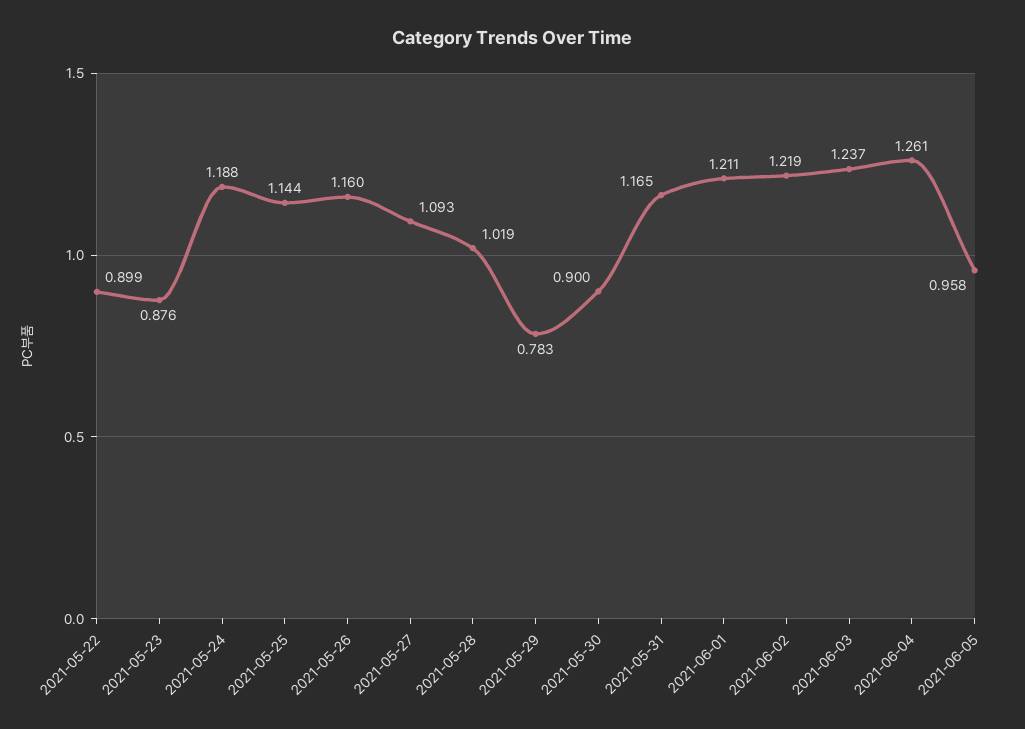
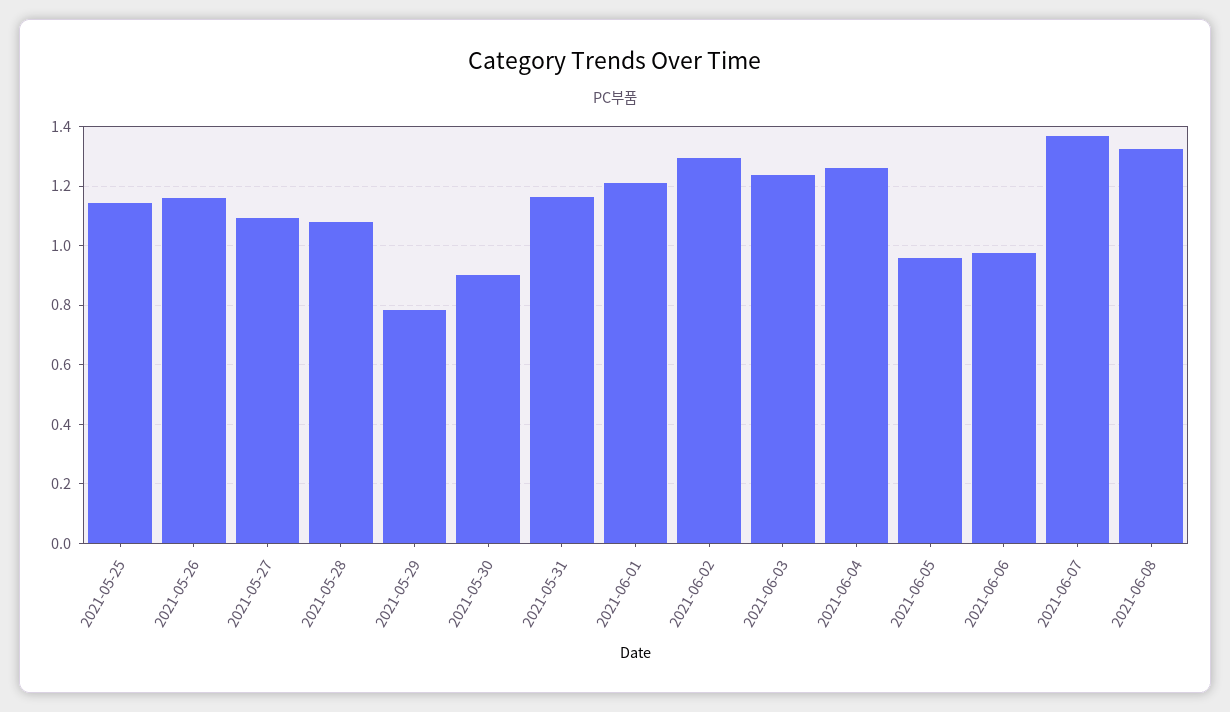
2021-05-22: 0.899 -> none
2021-05-23: 0.876 -> none
2021-05-24: 1.188 -> none
2021-05-28: 1.019 -> 1.075
2021-06-02: 1.219 -> 1.3
2021-06-06: none -> 0.975
2021-06-07: none -> 1.375
2021-06-08: none -> 1.325

